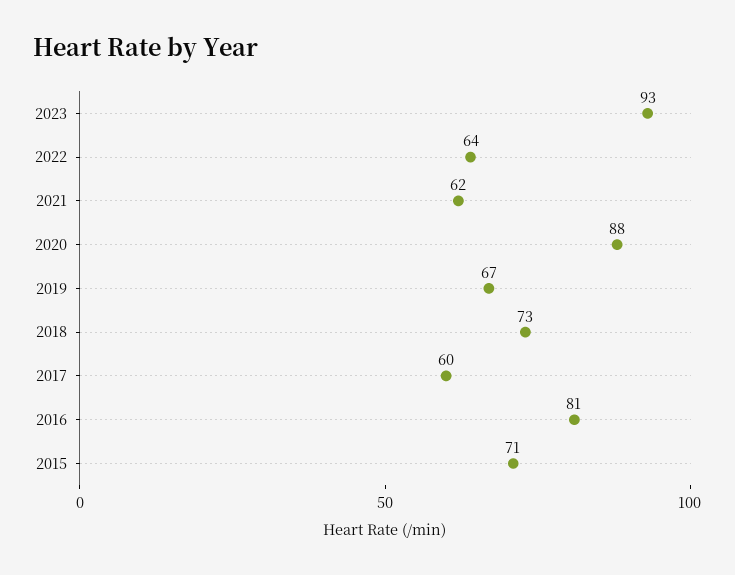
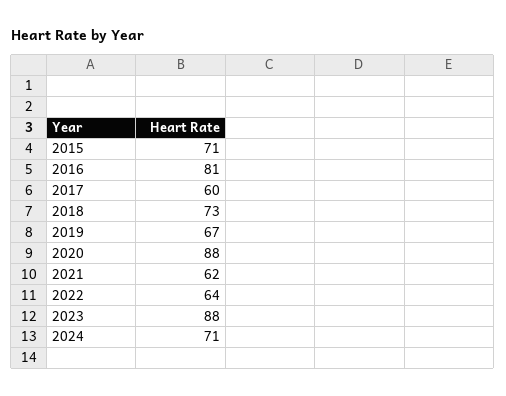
2023: 93 -> 88
2024: none -> 71

